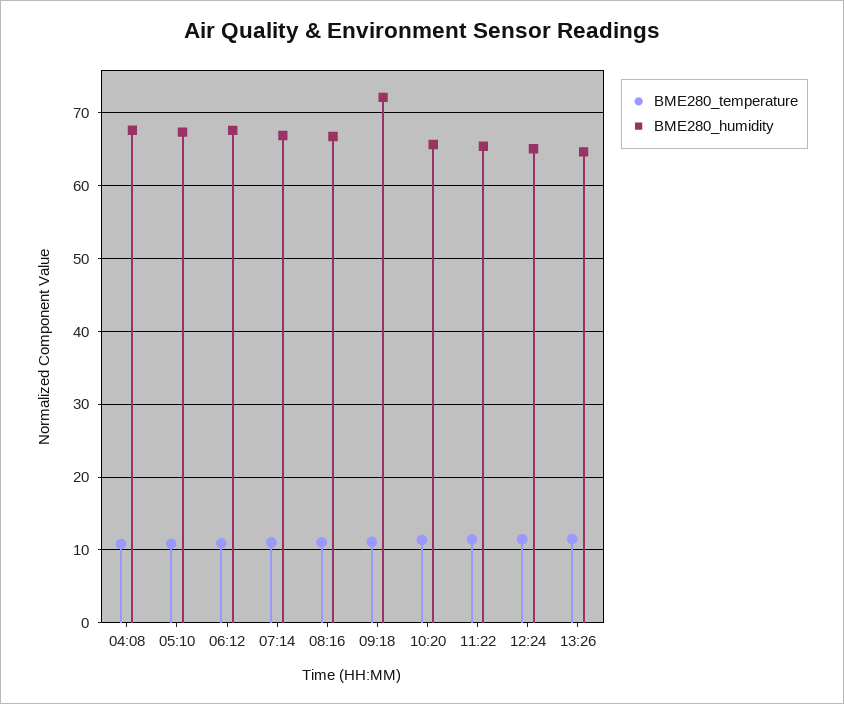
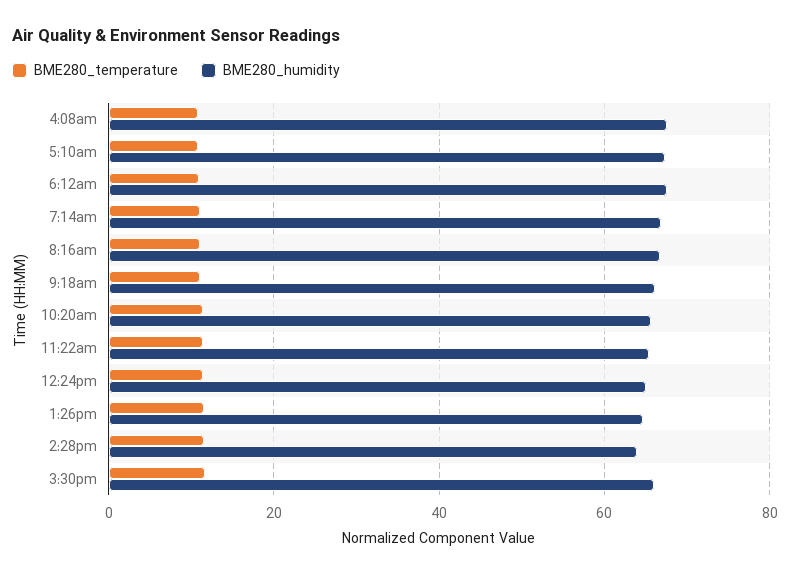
BME280_humidity, 09:18: 72 -> 66
BME280_temperature, 2:28pm: none -> 12
BME280_humidity, 2:28pm: none -> 64
BME280_temperature, 3:30pm: none -> 12
BME280_humidity, 3:30pm: none -> 66

